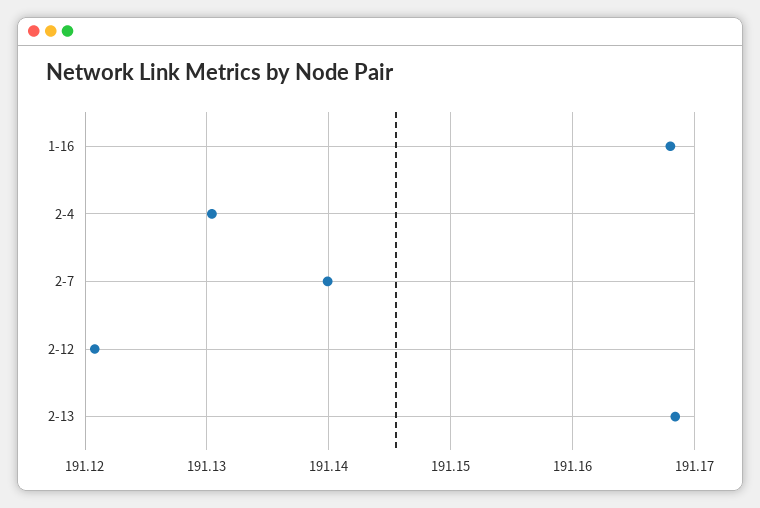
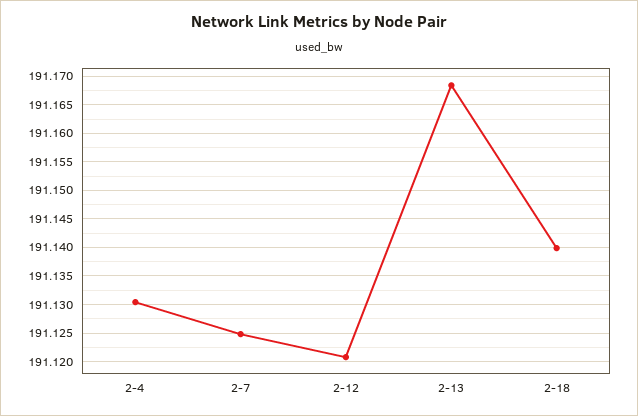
1-16: 191.168 -> none
2-7: 191.14 -> 191.125
2-18: none -> 191.14

